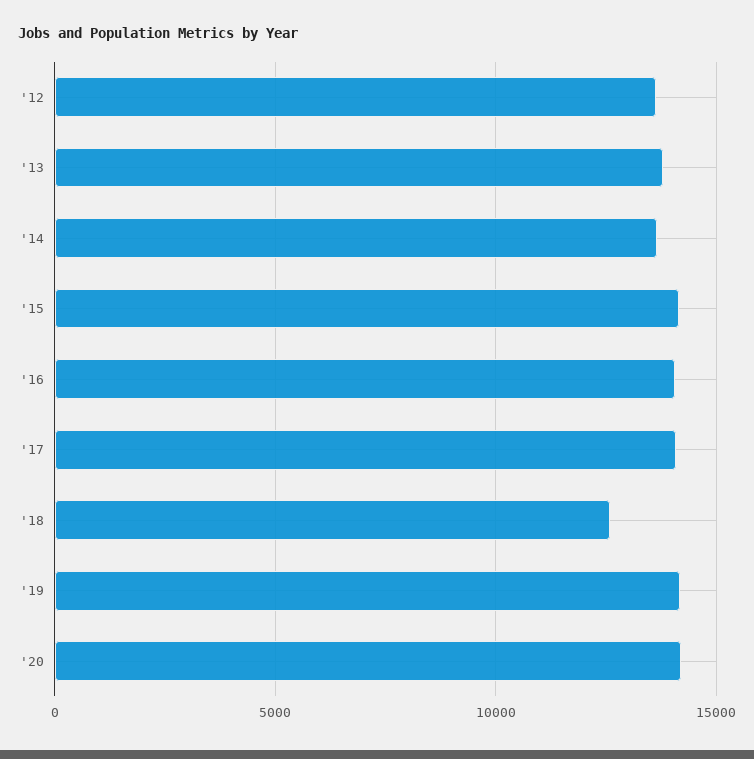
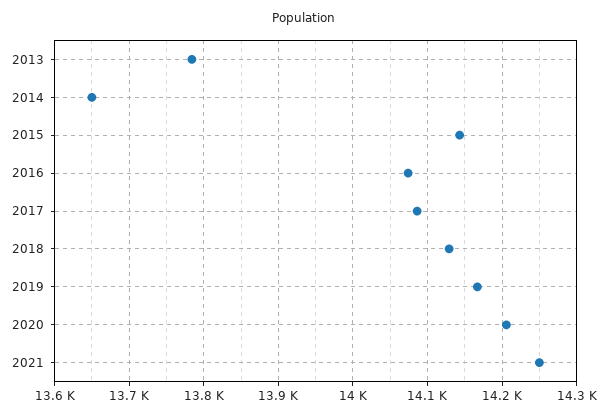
'12: 13500 -> none
'18: 12500 -> 14130
2021: none -> 14250

